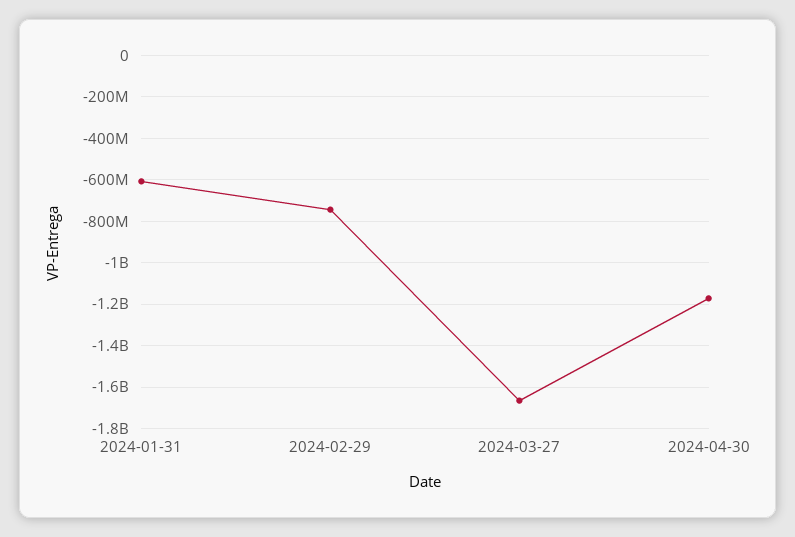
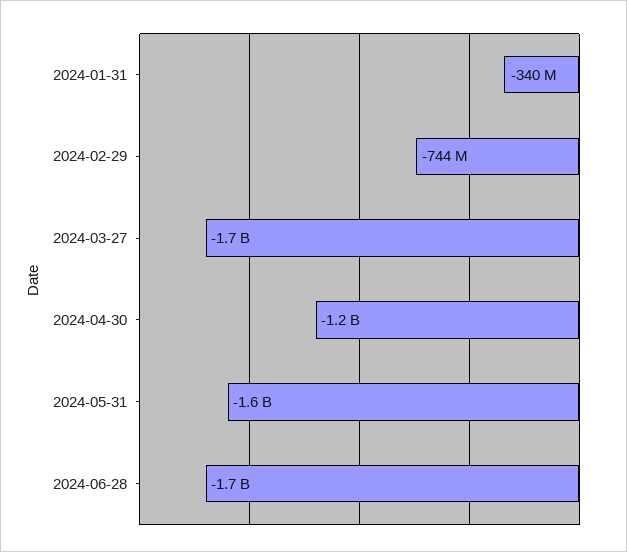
2024-01-31: -600000000 -> -340000000
2024-05-31: none -> -1600000000
2024-06-28: none -> -1700000000

